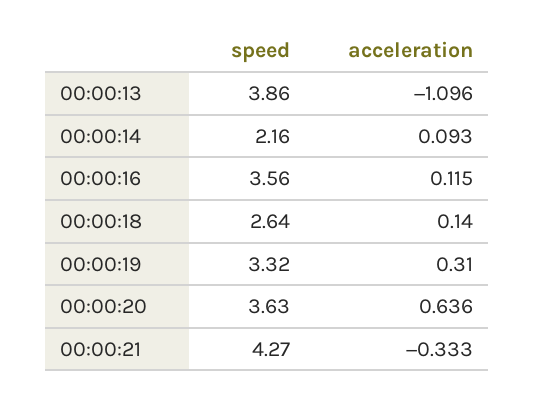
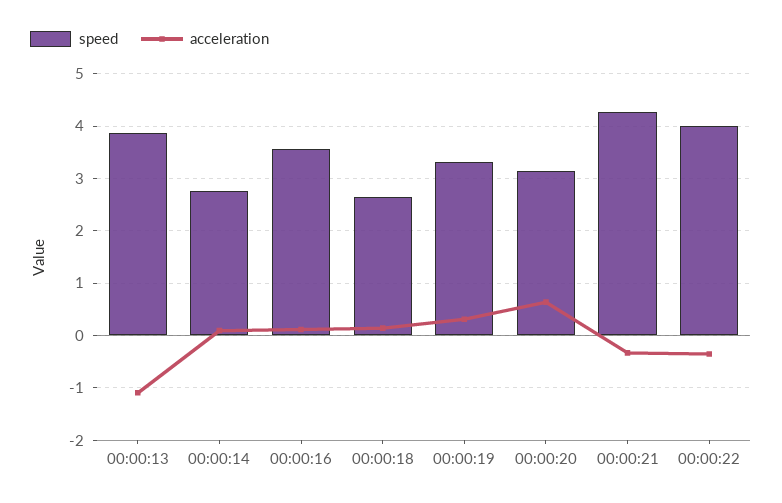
speed, 00:00:14: 2.16 -> 2.8
speed, 00:00:20: 3.63 -> 3.2
speed, 00:00:22: none -> 4
acceleration, 00:00:22: none -> -0.4

